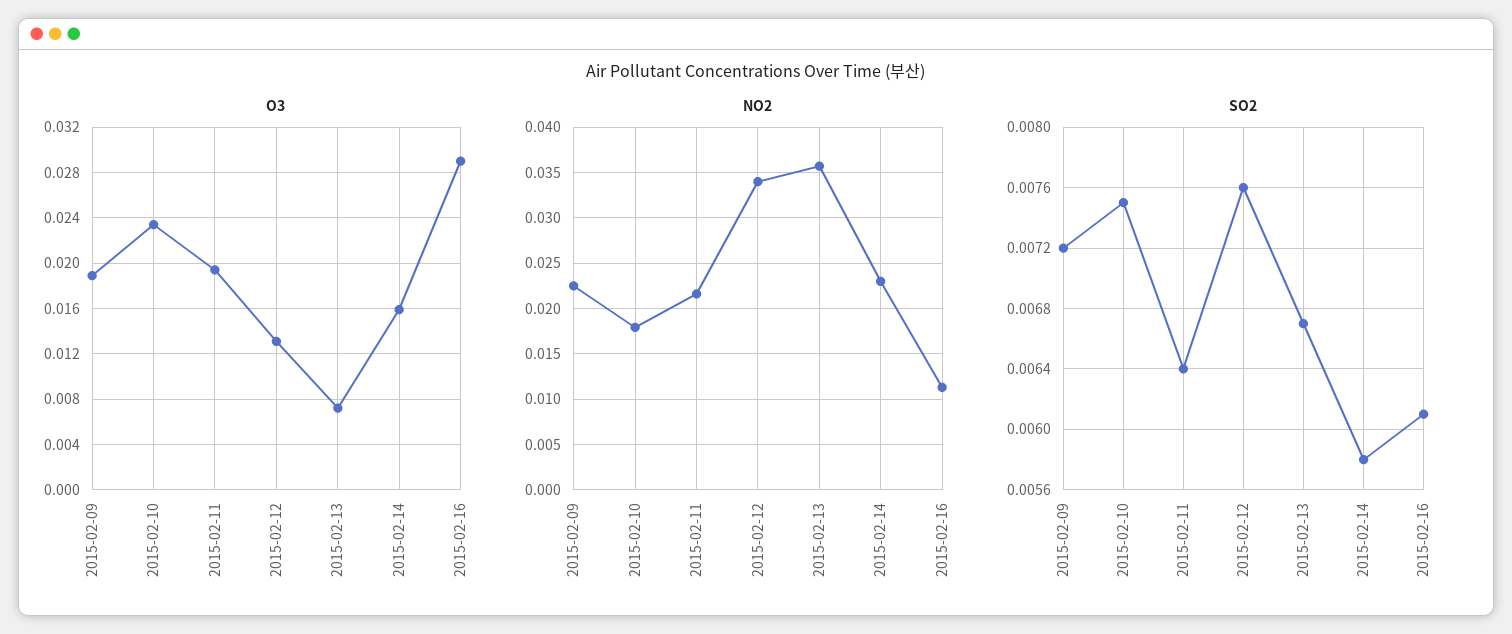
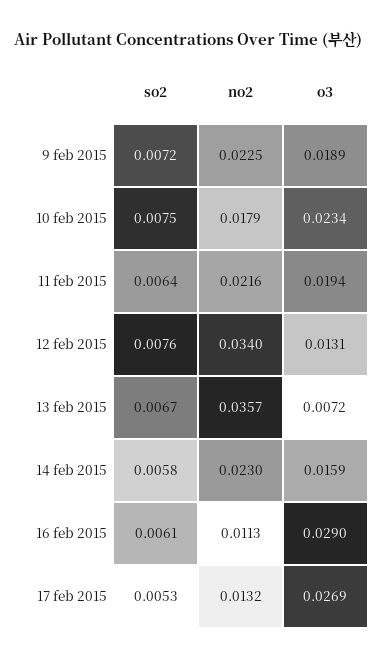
SO2, 17 feb 2015: none -> 0.0053
NO2, 17 feb 2015: none -> 0.0132
O3, 17 feb 2015: none -> 0.0269

